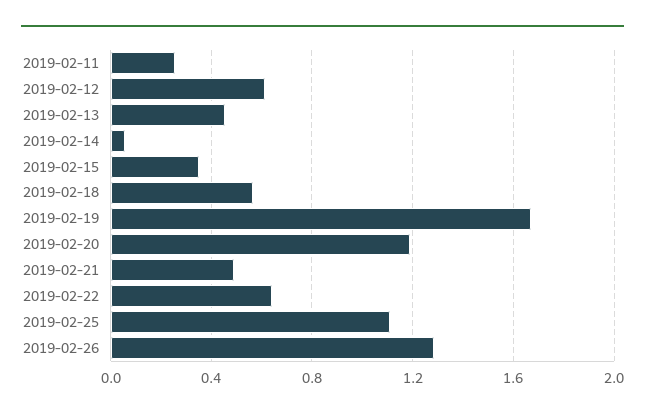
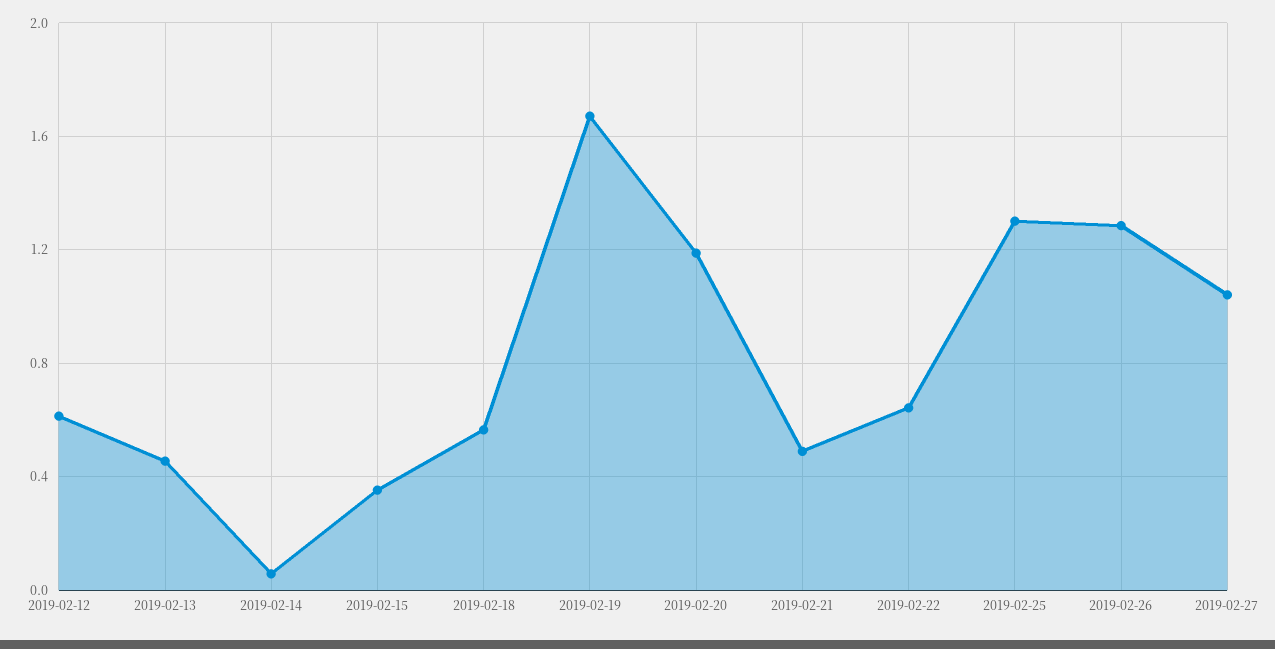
2019-02-11: 0.25 -> none
2019-02-25: 1.1 -> 1.3
2019-02-27: none -> 1.05

